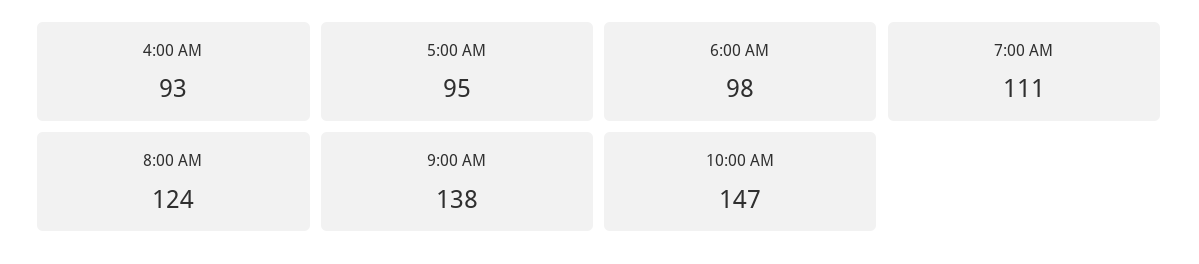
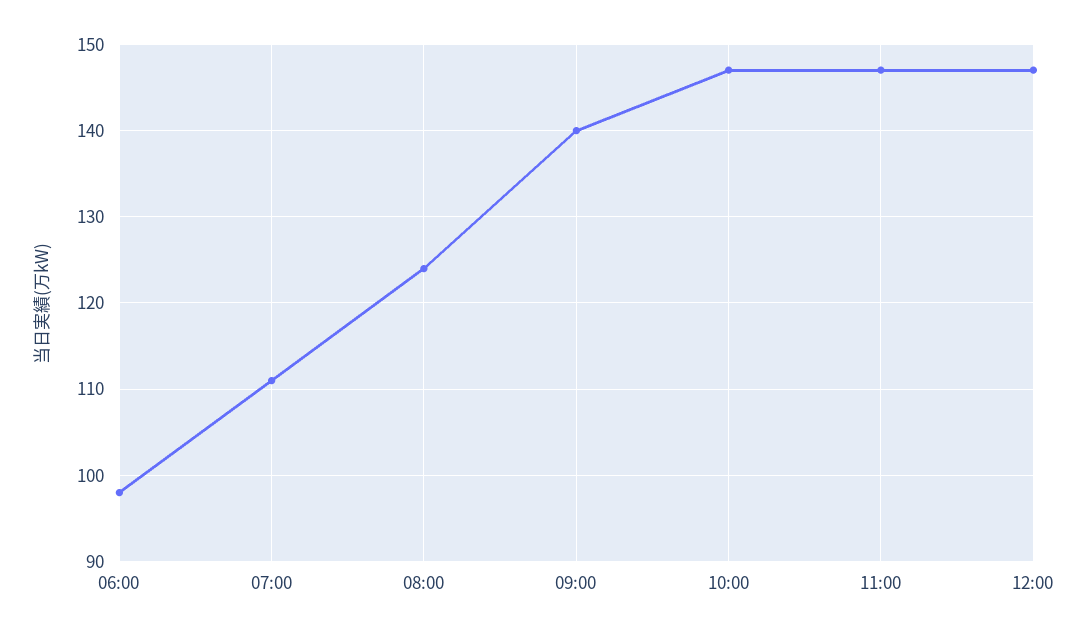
4:00 AM: 93 -> none
5:00 AM: 95 -> none
9:00 AM: 138 -> 140
11:00: none -> 147
12:00: none -> 147

